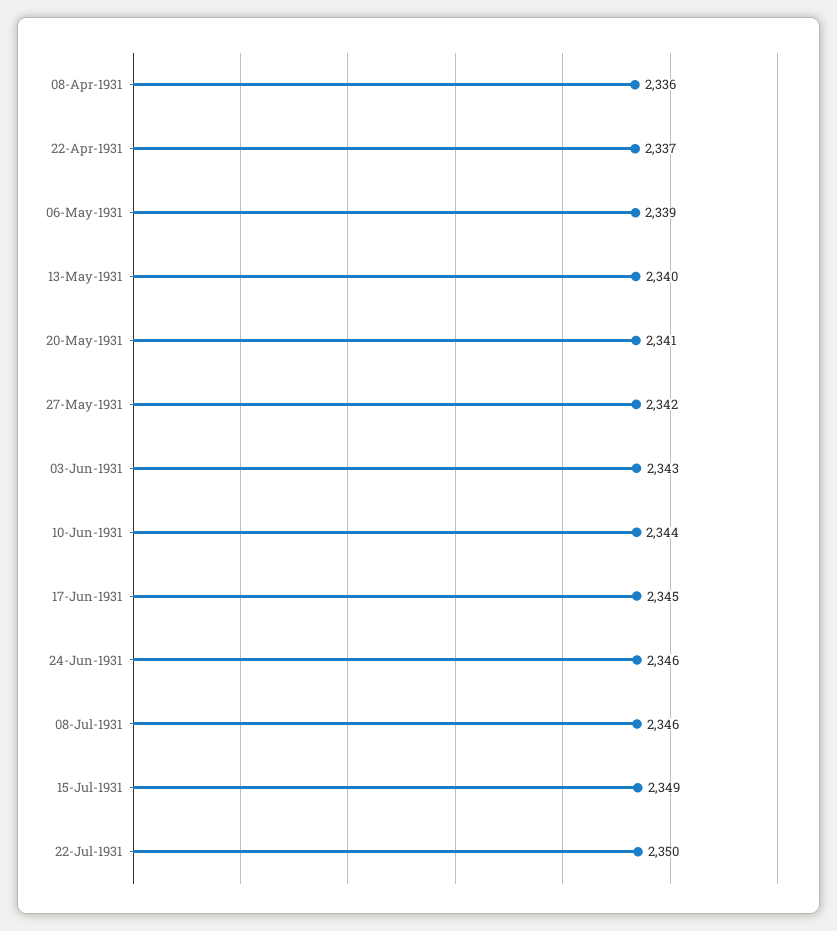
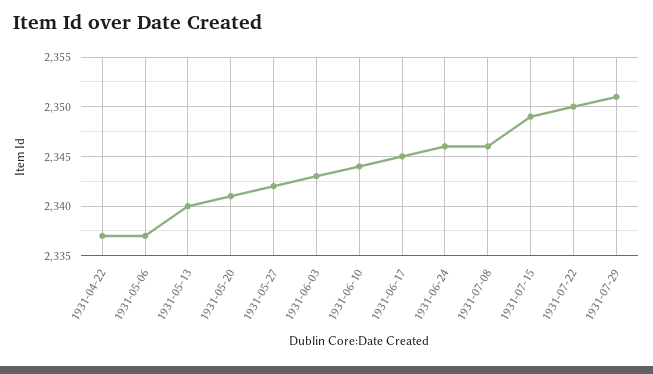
08-Apr-1931: 2336 -> none
06-May-1931: 2339 -> 2337
1931-07-29: none -> 2351

